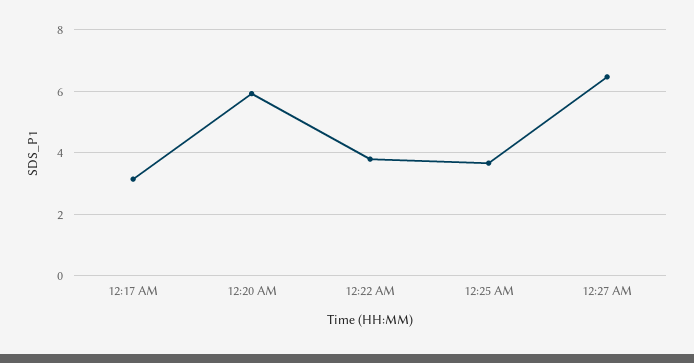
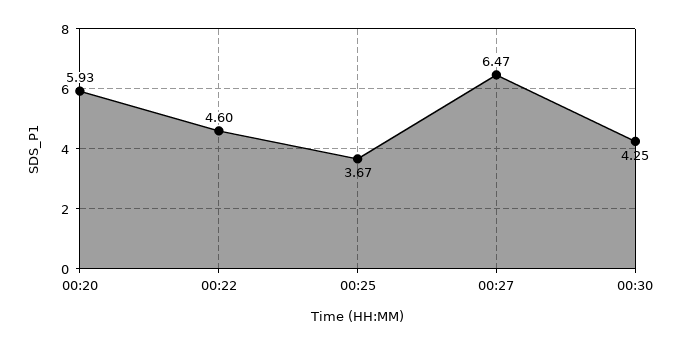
12:17 AM: 3.2 -> none
12:22 AM: 3.8 -> 4.6
00:30: none -> 4.25

